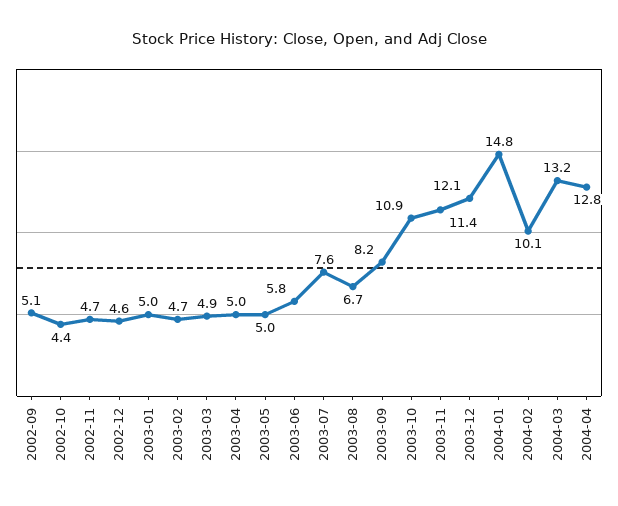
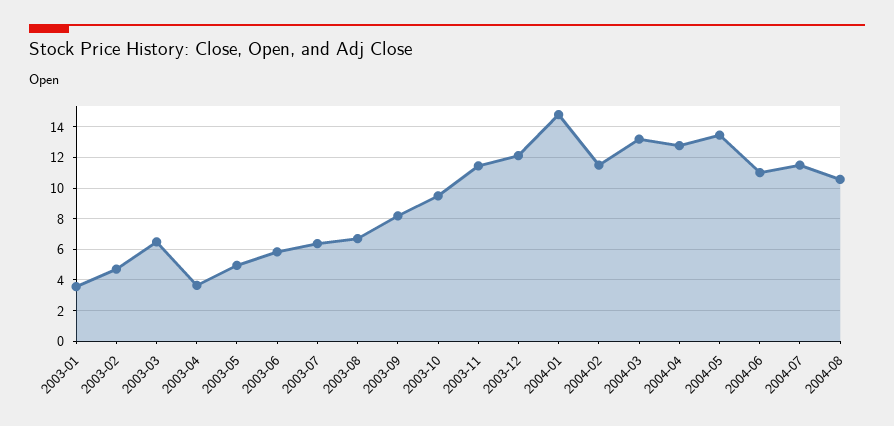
2002-09: 5.1 -> none
2002-10: 4.4 -> none
2002-11: 4.7 -> none
2002-12: 4.6 -> none
2003-01: 5 -> 3.5
2003-03: 4.9 -> 6.5
2003-04: 5 -> 3.5
2003-07: 7.6 -> 6.5
2003-10: 10.9 -> 9.5
2004-02: 10.1 -> 11.5
2004-05: none -> 13.5
2004-06: none -> 11
2004-07: none -> 11.5
2004-08: none -> 10.5

